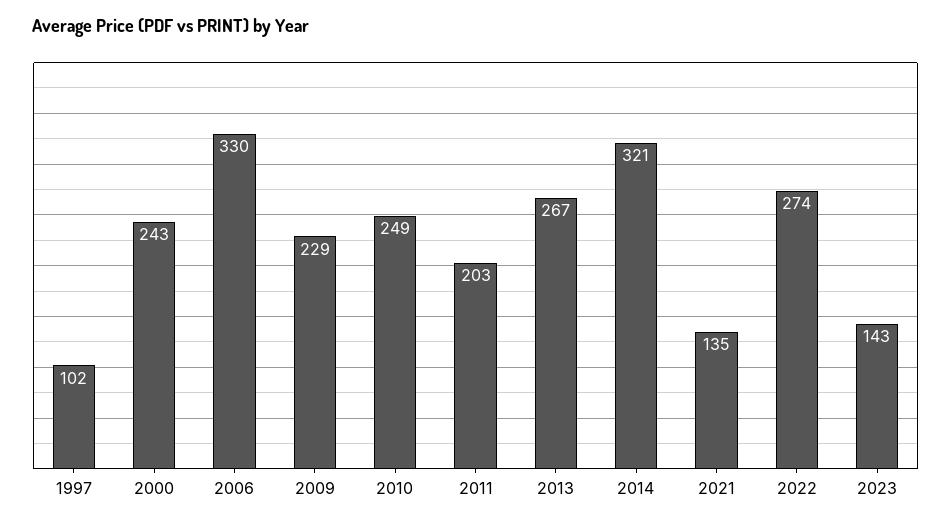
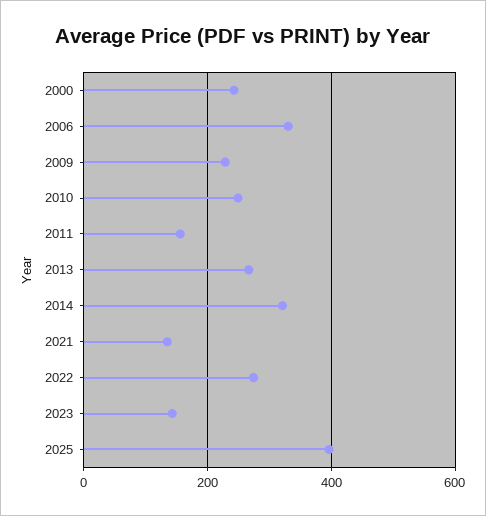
1997: 102 -> none
2011: 203 -> 160
2025: none -> 400

